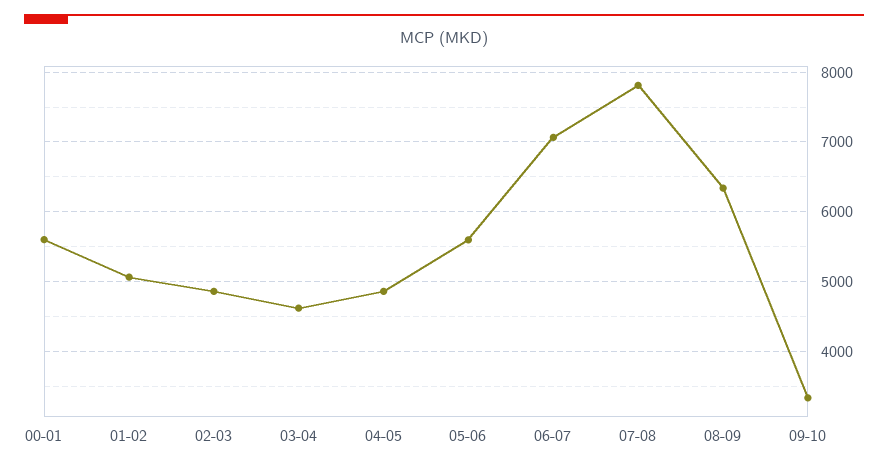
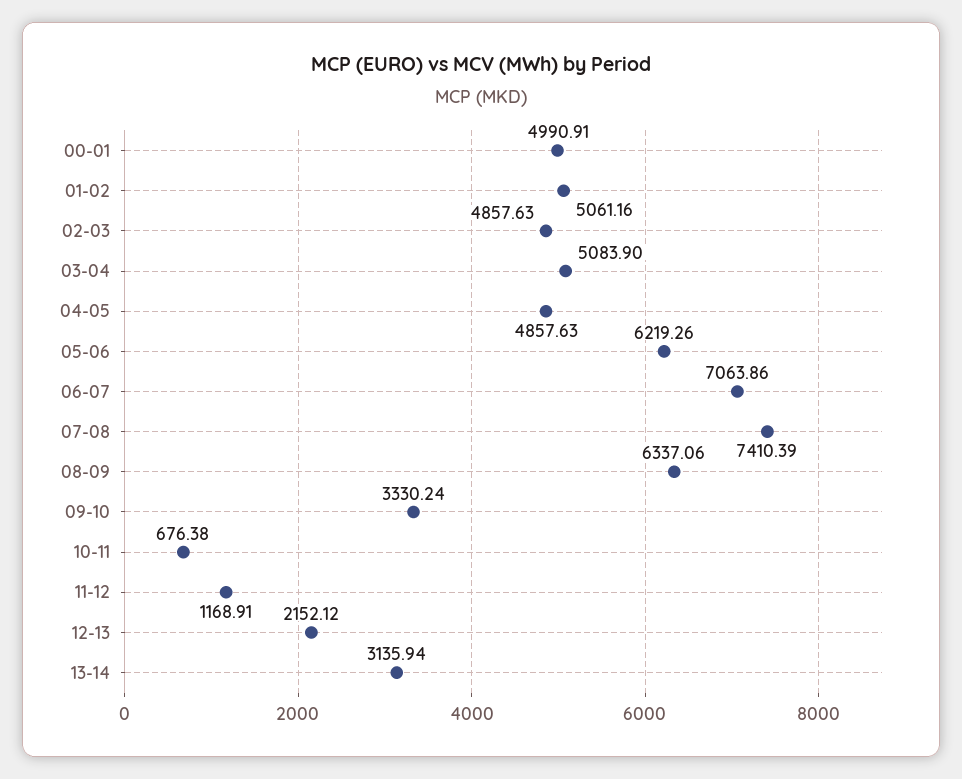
00-01: 5600 -> 4990.91
03-04: 4600 -> 5083.9
05-06: 5600 -> 6219.26
07-08: 7800 -> 7410.39
10-11: none -> 676.38
11-12: none -> 1168.91
12-13: none -> 2152.12
13-14: none -> 3135.94

